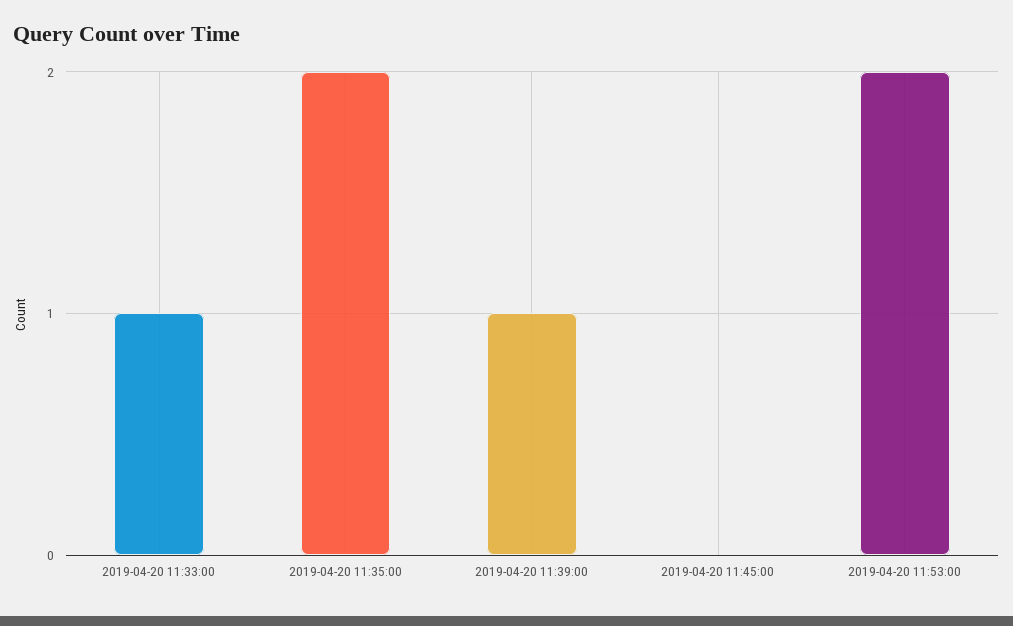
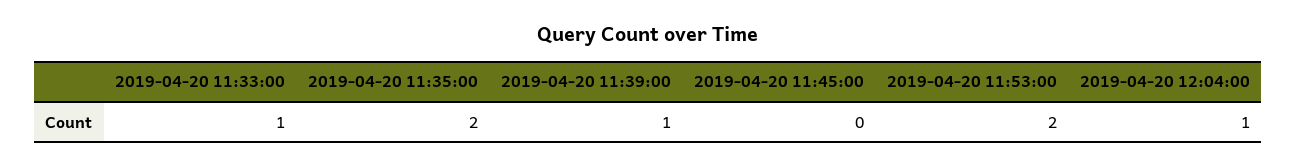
2019-04-20 12:04:00: none -> 1

